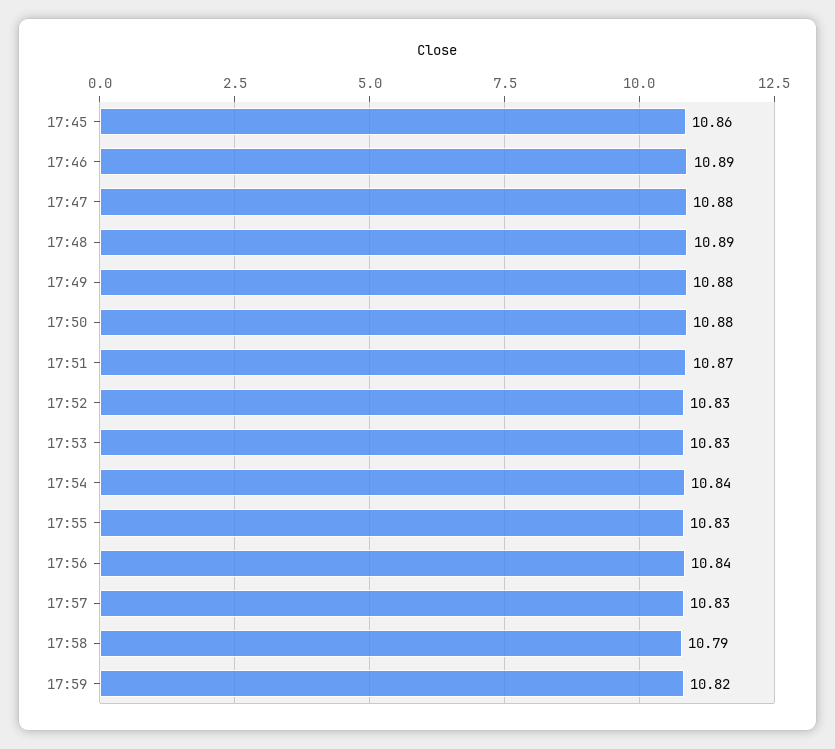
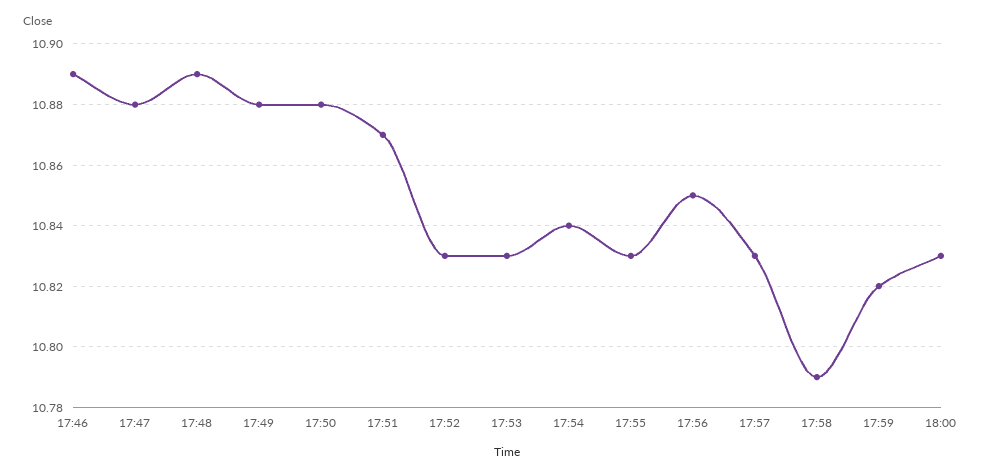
17:45: 10.86 -> none
17:56: 10.84 -> 10.85
18:00: none -> 10.83

